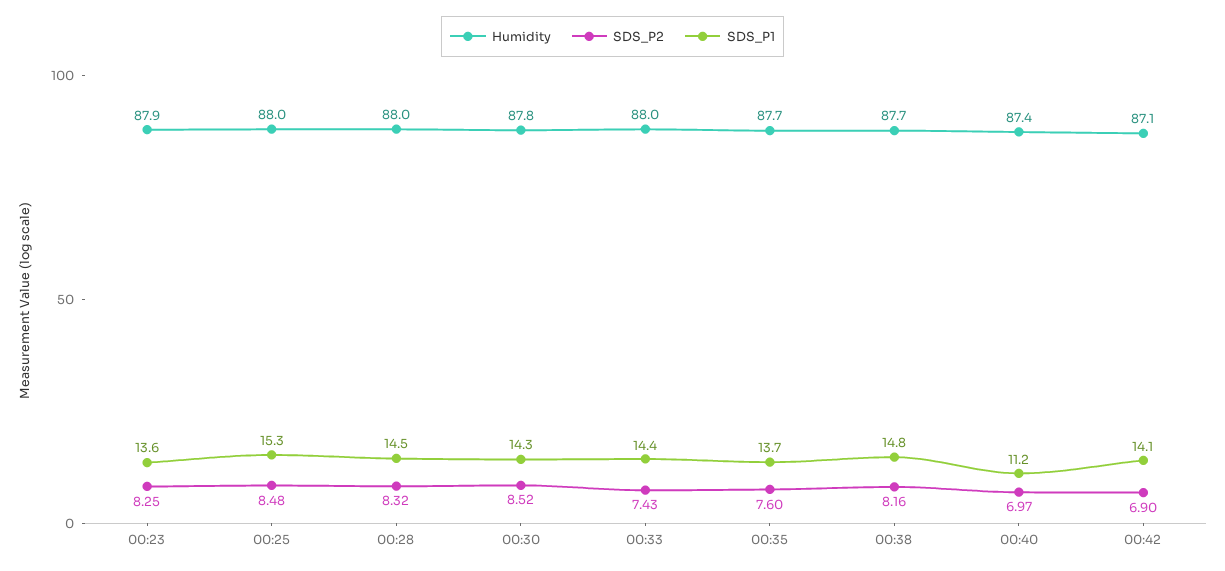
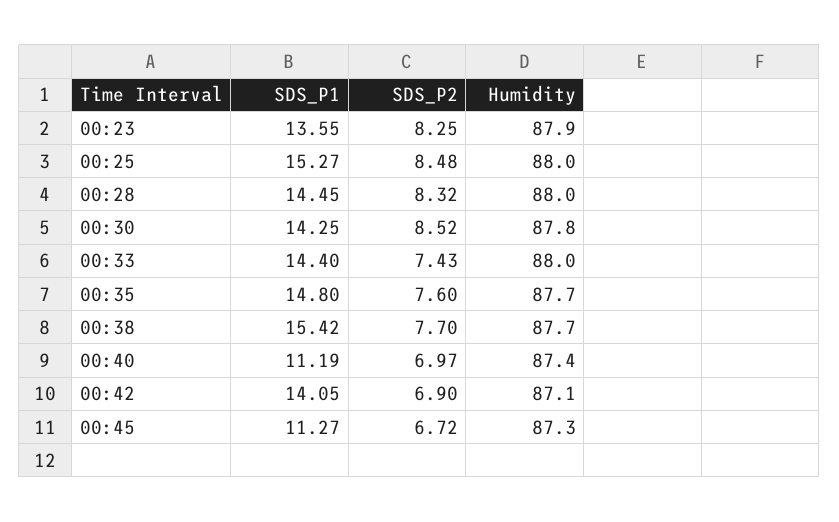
SDS_P1, 00:35: 13.7 -> 14.8
SDS_P2, 00:38: 8.16 -> 7.7
SDS_P1, 00:38: 14.8 -> 15.42
SDS_P1, 00:45: none -> 11.27
SDS_P2, 00:45: none -> 6.72
Humidity, 00:45: none -> 87.3

